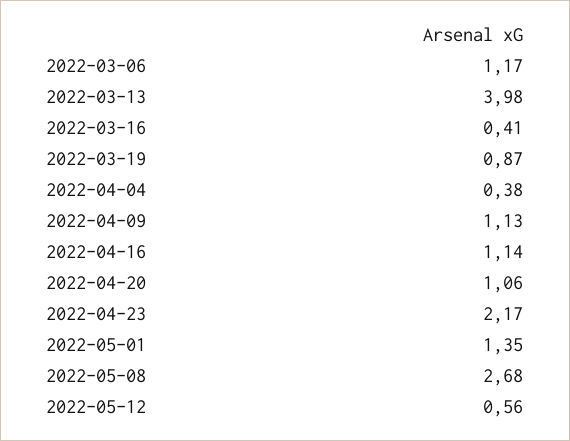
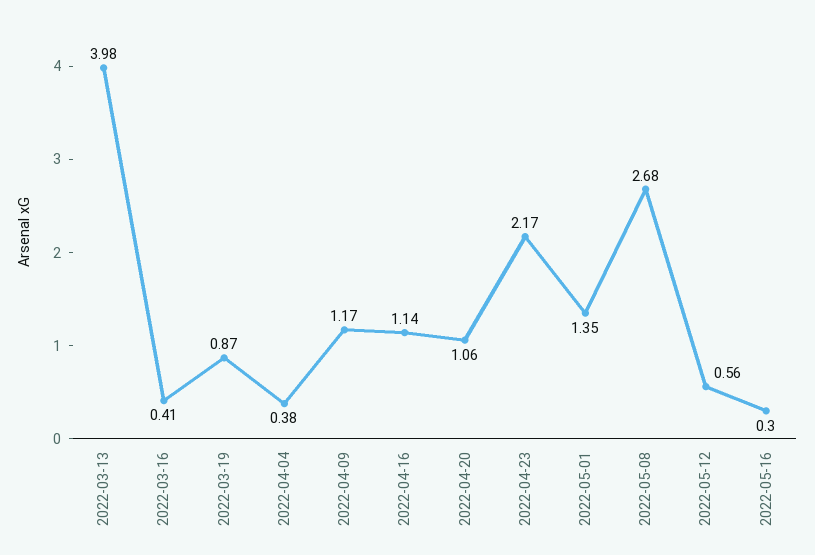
2022-03-06: 1.17 -> none
2022-04-09: 1.13 -> 1.17
2022-05-16: none -> 0.3

